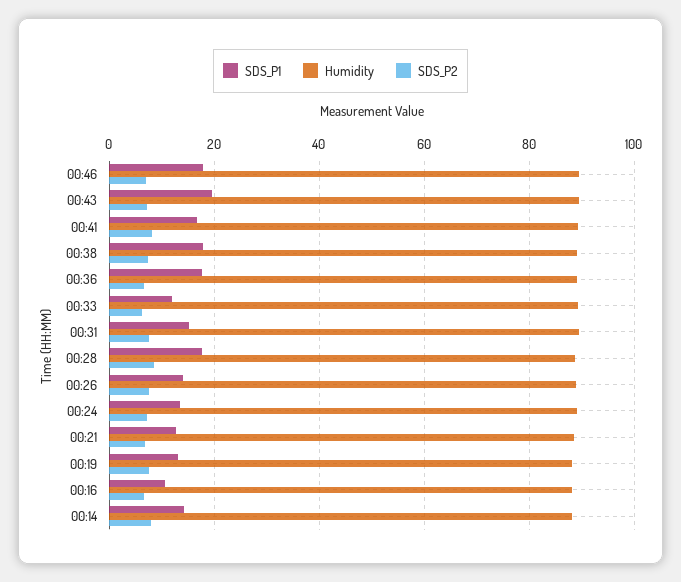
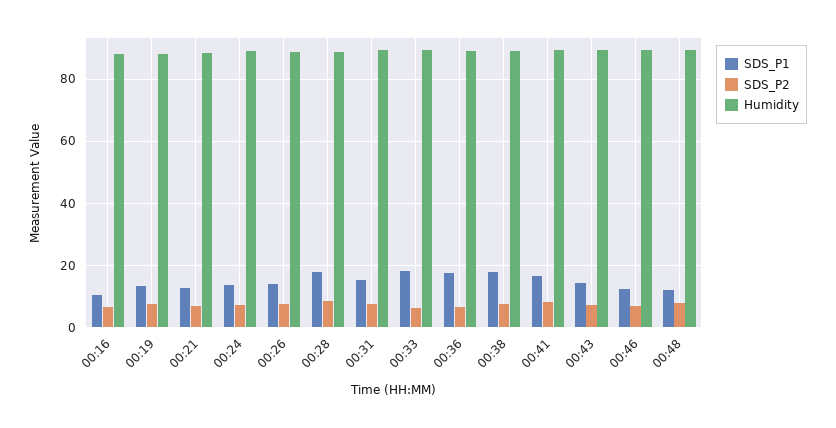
SDS_P1, 00:46: 18 -> 12
SDS_P1, 00:43: 20 -> 14
SDS_P1, 00:33: 12 -> 18
SDS_P1, 00:14: 14 -> none
Humidity, 00:14: 88 -> none
SDS_P2, 00:14: 8 -> none
SDS_P1, 00:48: none -> 12
SDS_P2, 00:48: none -> 8
Humidity, 00:48: none -> 90

